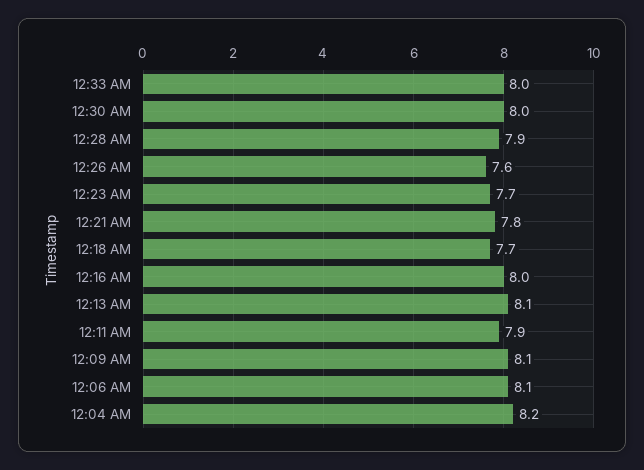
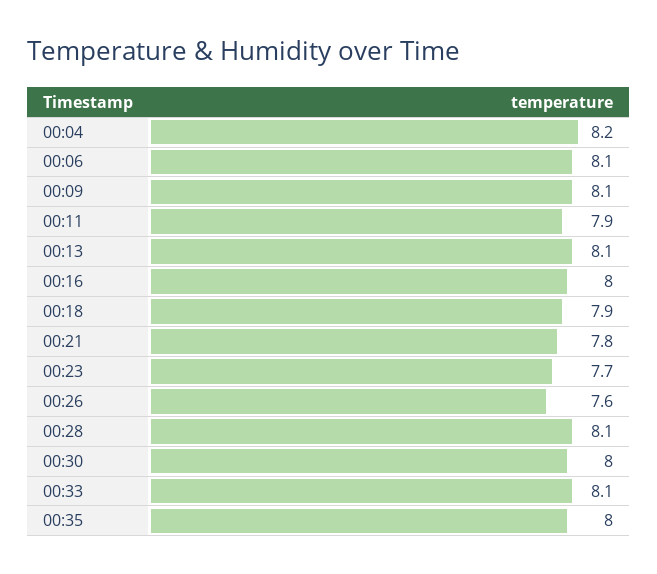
12:33 AM: 8 -> 8.1
12:28 AM: 7.9 -> 8.1
12:18 AM: 7.7 -> 7.9
00:35: none -> 8

